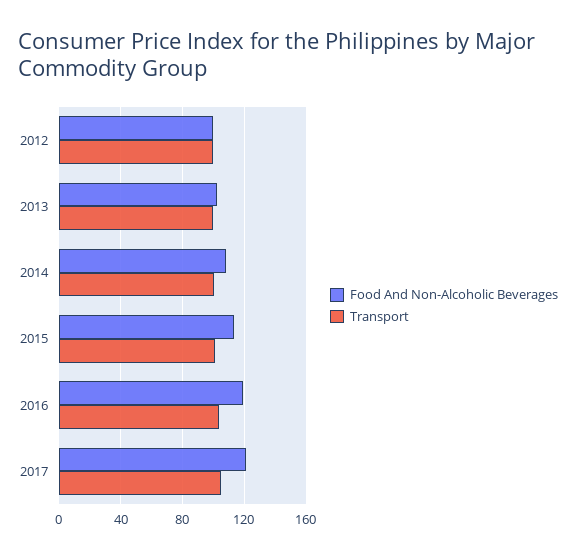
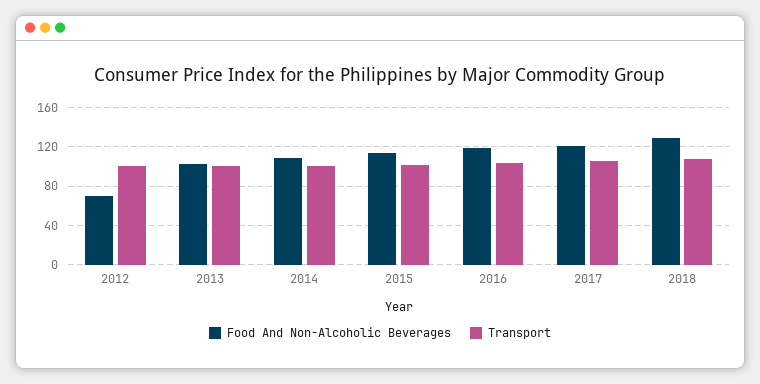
Food And Non-Alcoholic Beverages, 2012: 100 -> 70
Food And Non-Alcoholic Beverages, 2018: none -> 130
Transport, 2018: none -> 110

